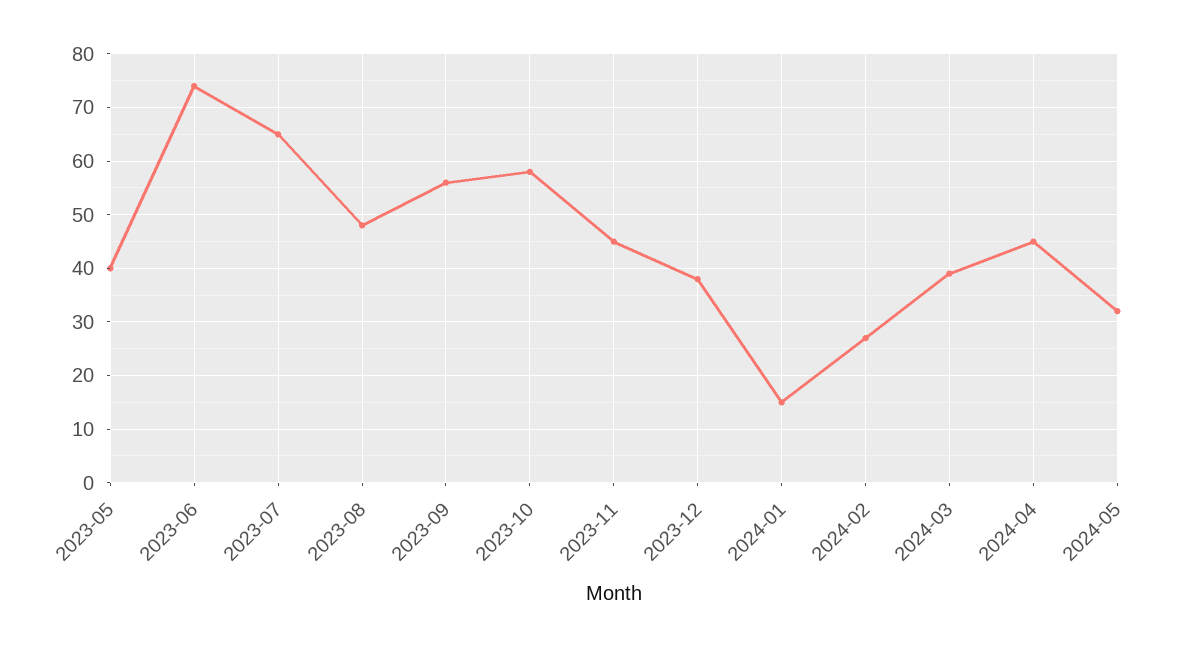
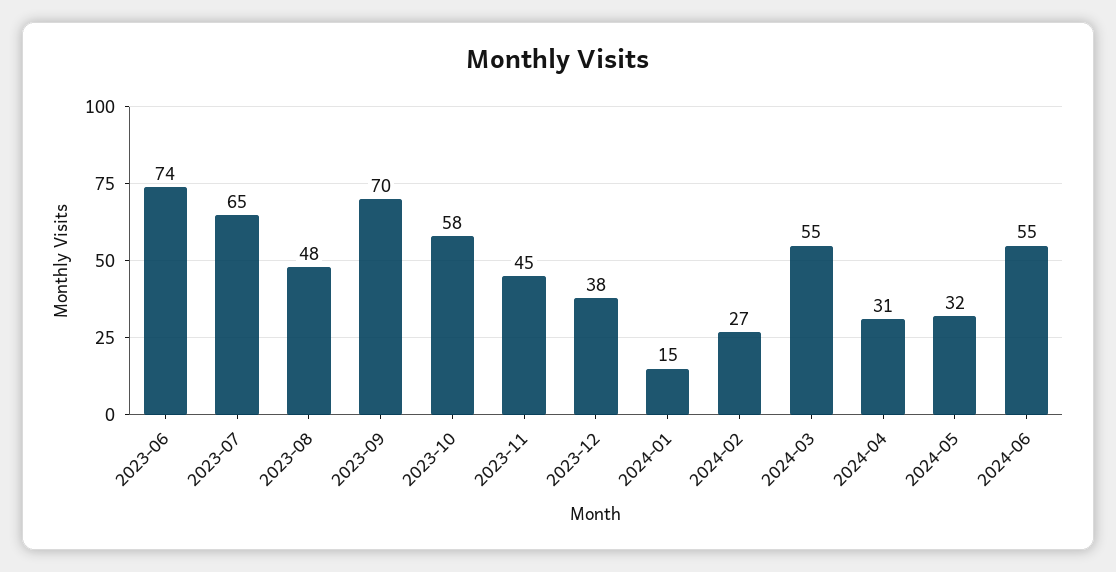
2023-05: 40 -> none
2023-09: 55 -> 70
2024-03: 40 -> 55
2024-04: 45 -> 31
2024-06: none -> 55

